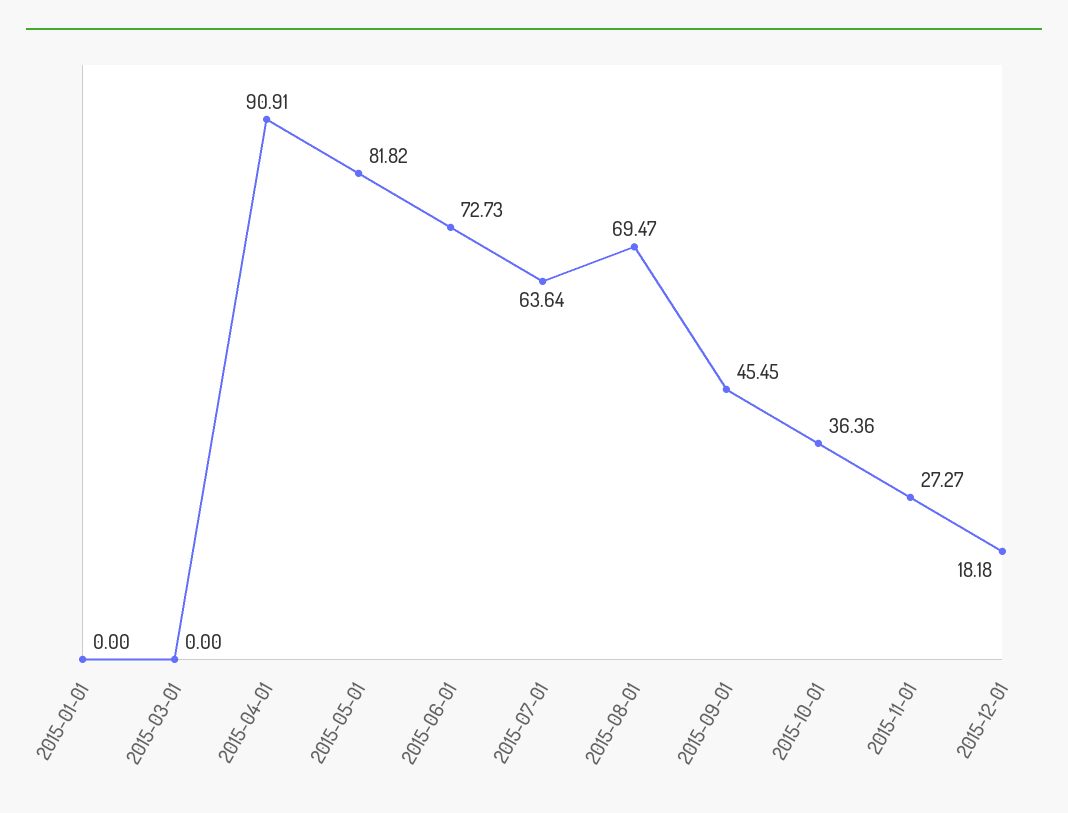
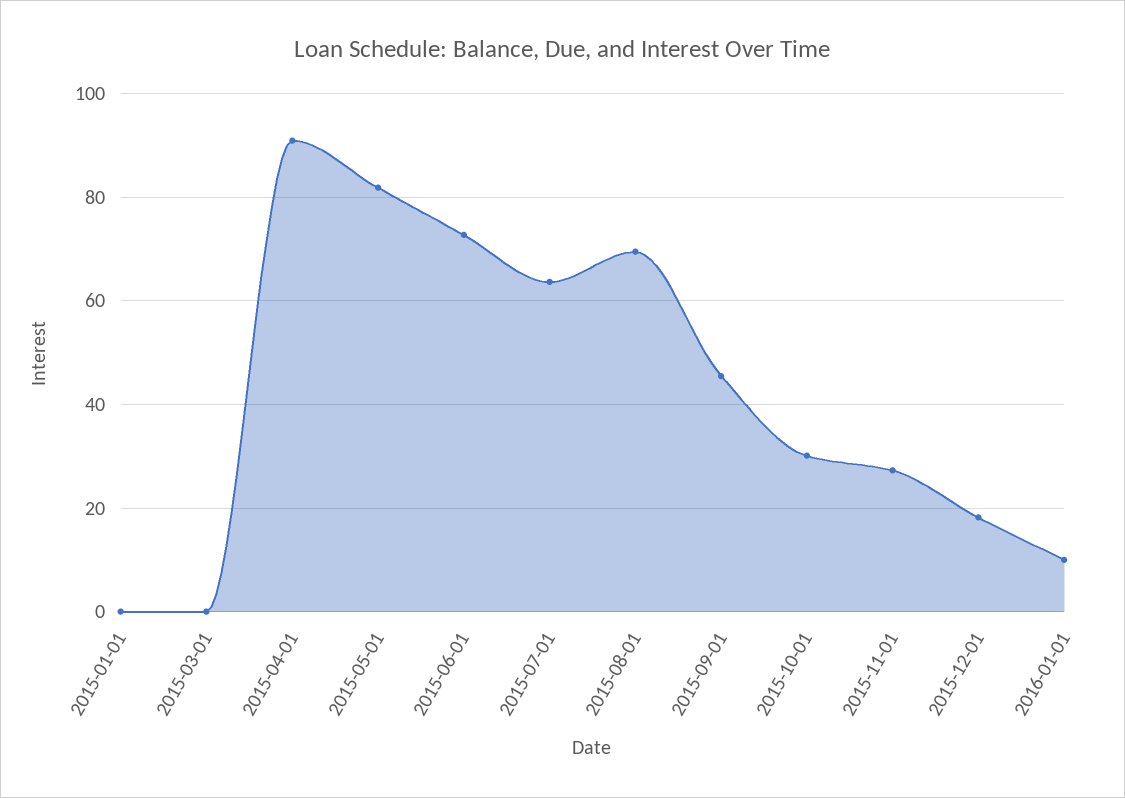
2015-10-01: 36.36 -> 30
2016-01-01: none -> 10

